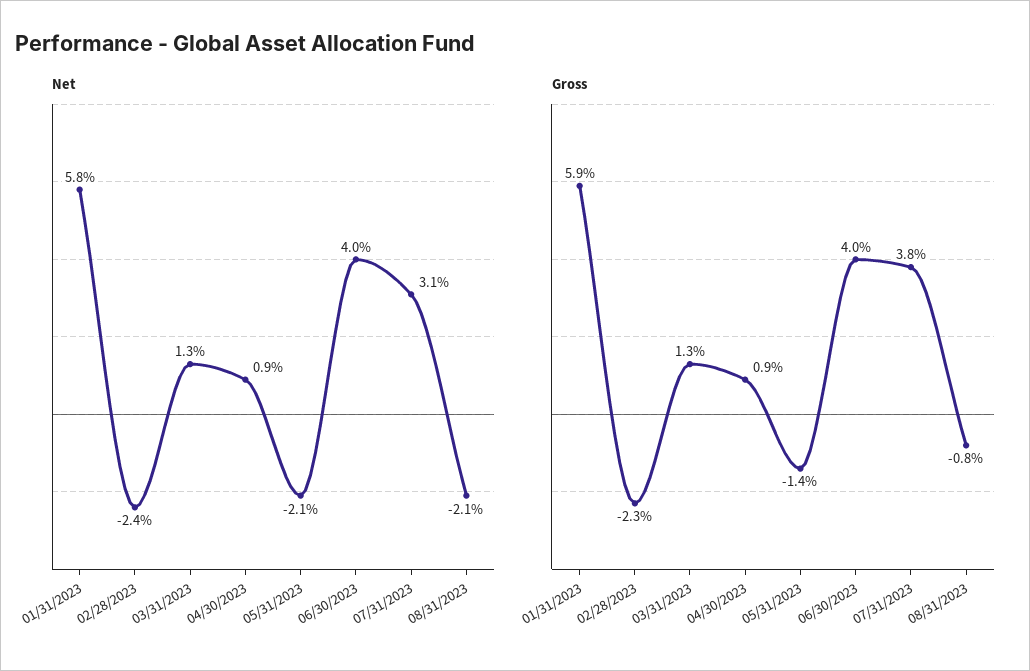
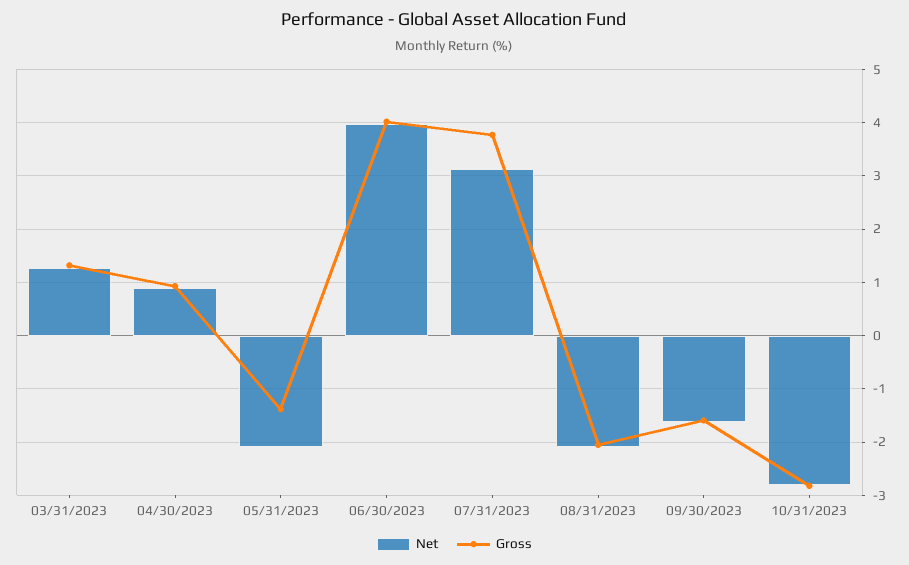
Net, 01/31/2023: 5.8 -> none
Net, 02/28/2023: -2.4 -> none
Gross, 01/31/2023: 5.9 -> none
Gross, 02/28/2023: -2.3 -> none
Gross, 08/31/2023: -0.8 -> -2
Net, 09/30/2023: none -> -1.6
Gross, 09/30/2023: none -> -1.6
Net, 10/31/2023: none -> -2.8
Gross, 10/31/2023: none -> -2.8

